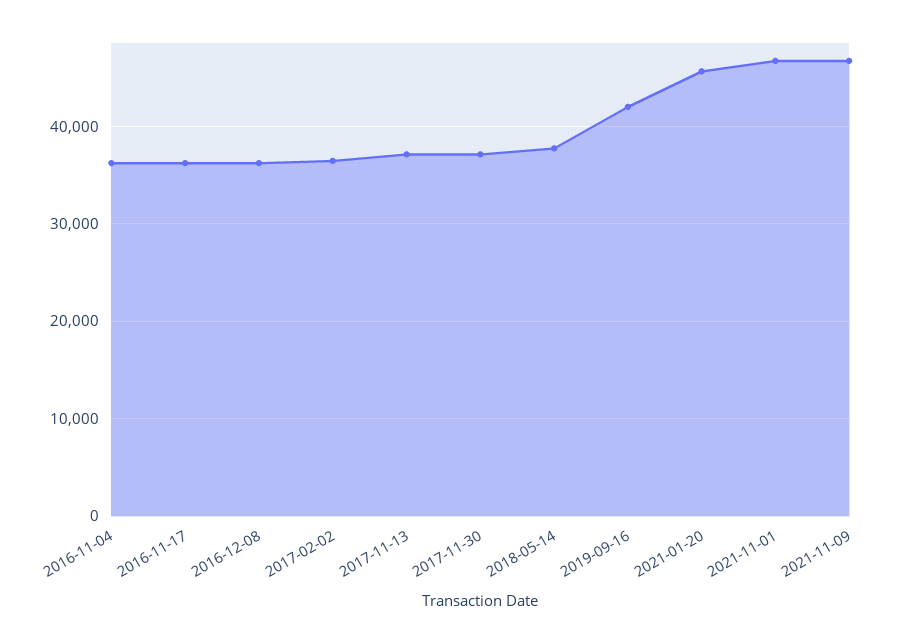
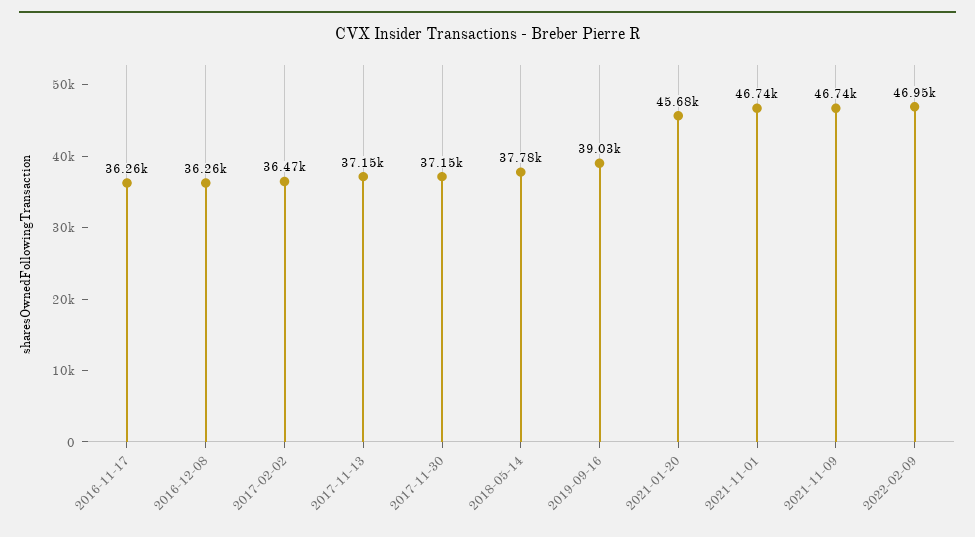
2016-11-04: 36000 -> none
2019-09-16: 42000 -> 39030
2022-02-09: none -> 46950

